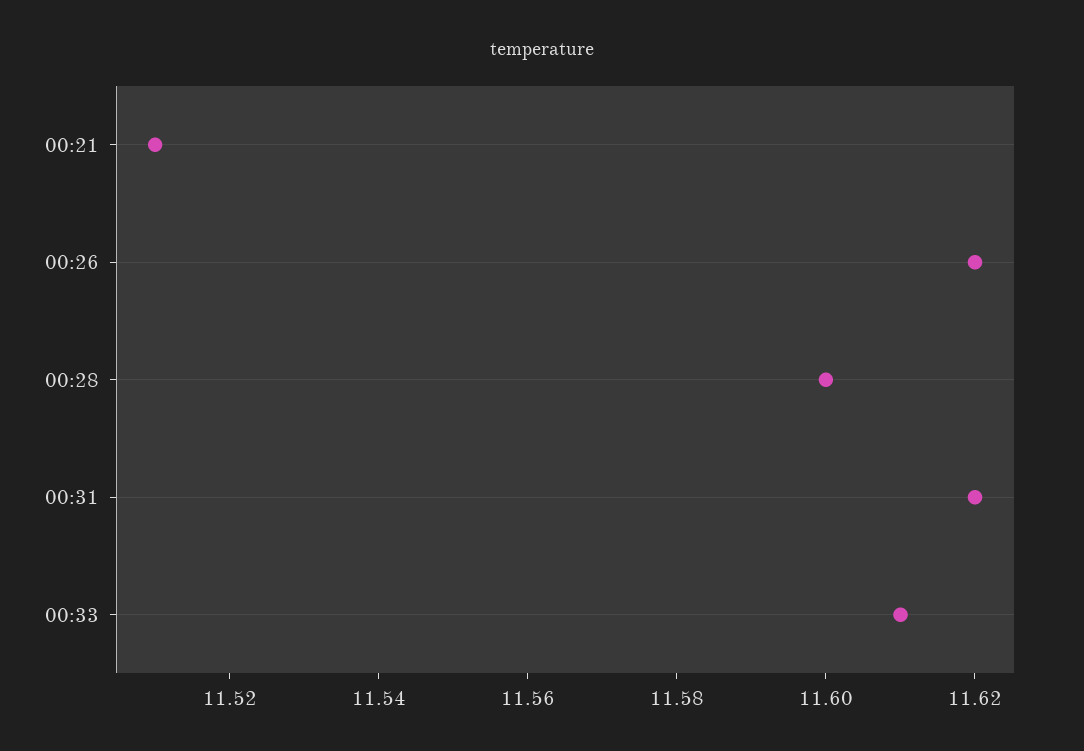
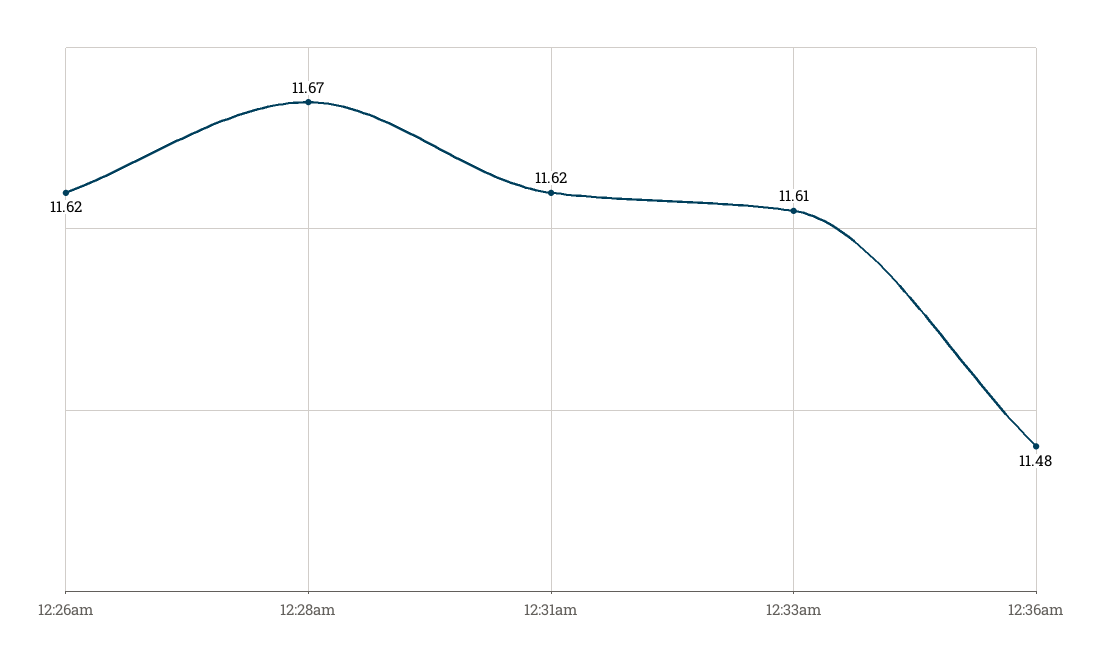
00:21: 11.51 -> none
00:28: 11.6 -> 11.67
12:36am: none -> 11.48

